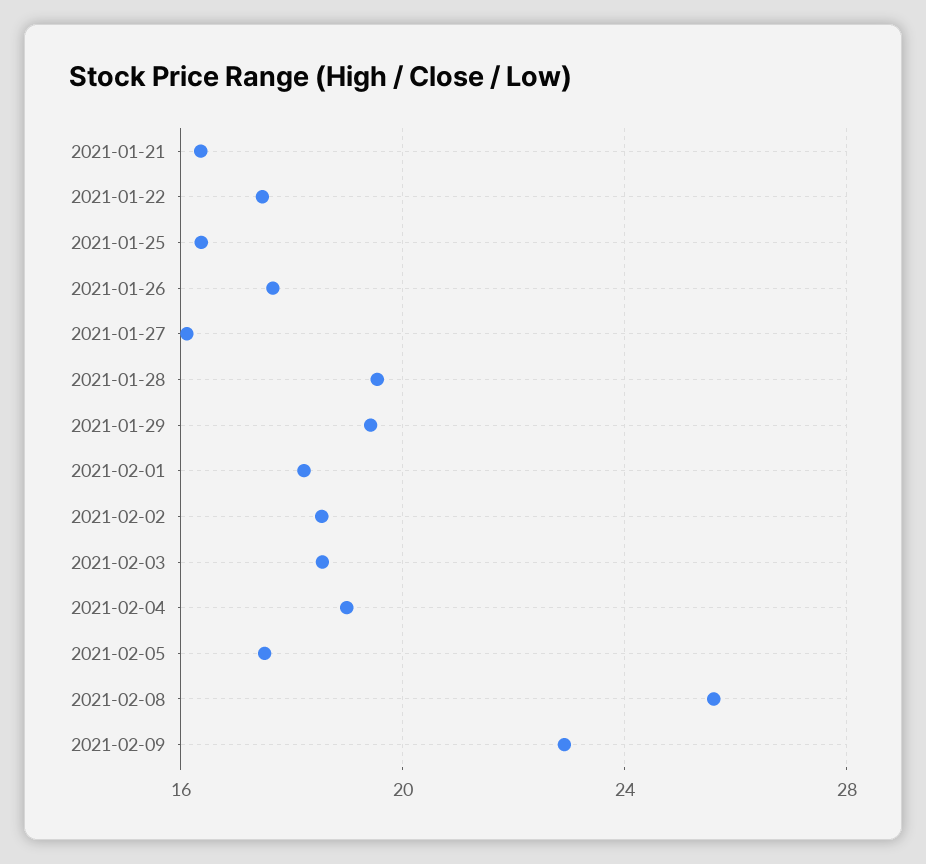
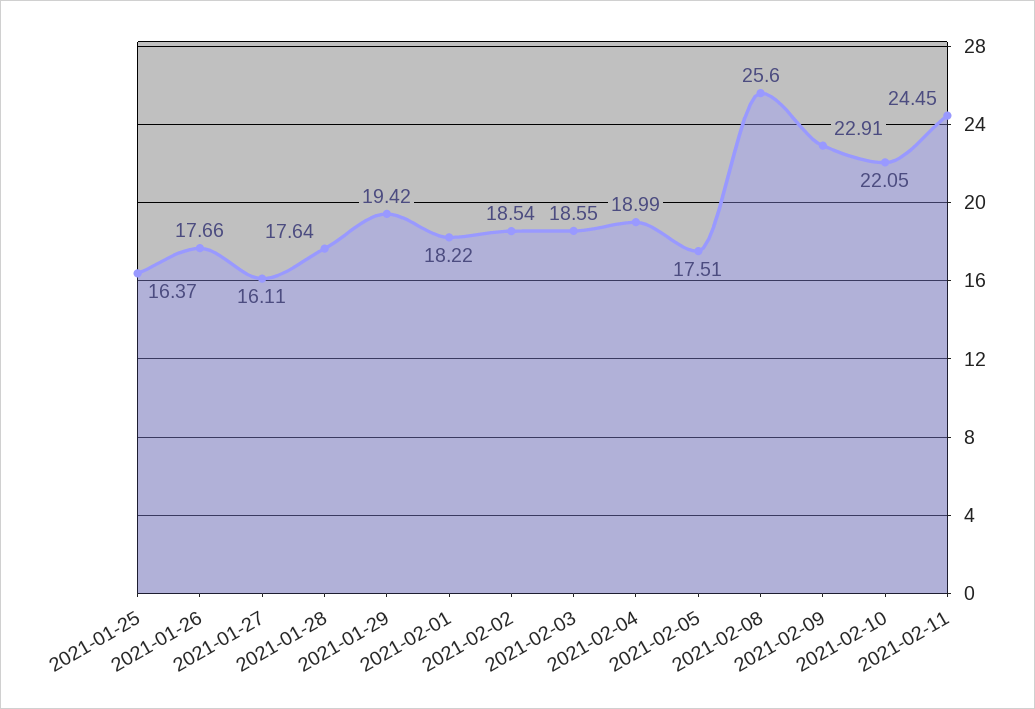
2021-01-21: 16.5 -> none
2021-01-22: 17.5 -> none
2021-01-28: 19.5 -> 17.64
2021-02-10: none -> 22.05
2021-02-11: none -> 24.45

